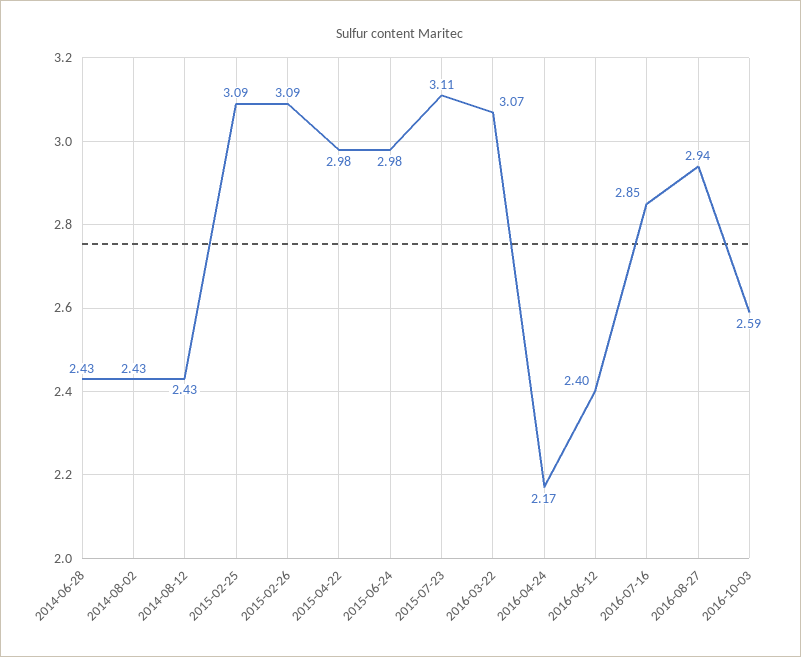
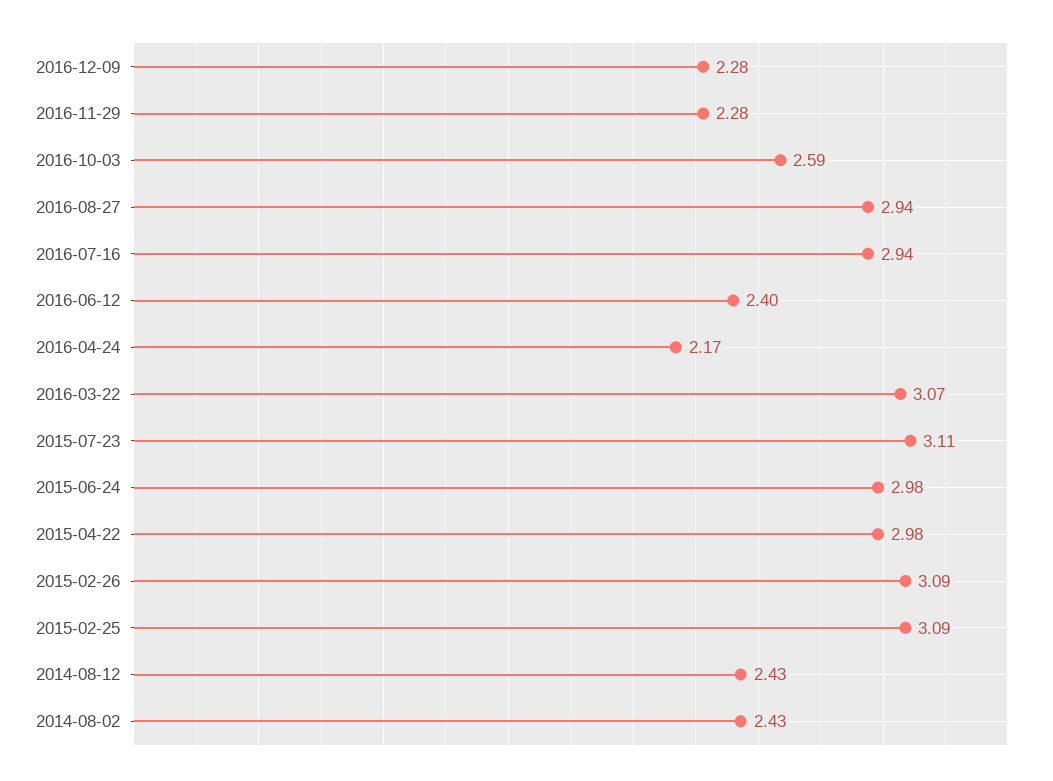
2014-06-28: 2.43 -> none
2016-07-16: 2.85 -> 2.94
2016-12-09: none -> 2.28
2016-11-29: none -> 2.28

